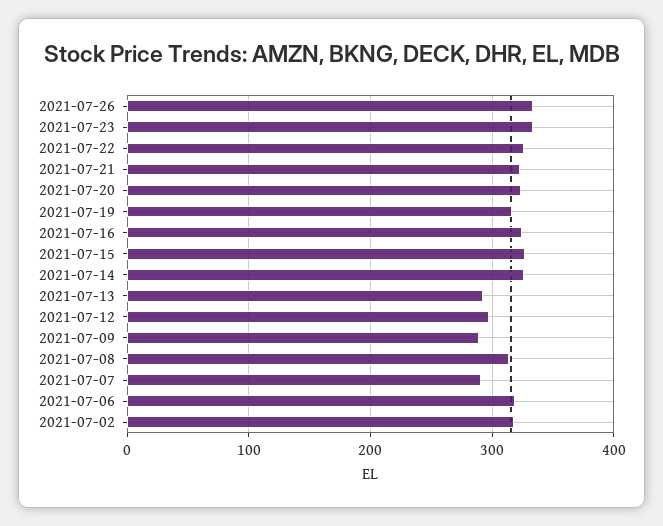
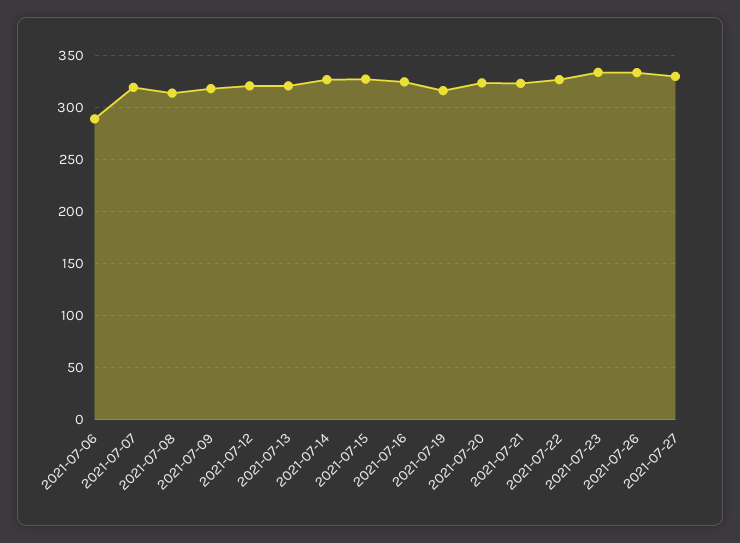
2021-07-13: 290 -> 320
2021-07-12: 300 -> 320
2021-07-09: 290 -> 320
2021-07-07: 290 -> 320
2021-07-06: 320 -> 290
2021-07-02: 320 -> none
2021-07-27: none -> 330

